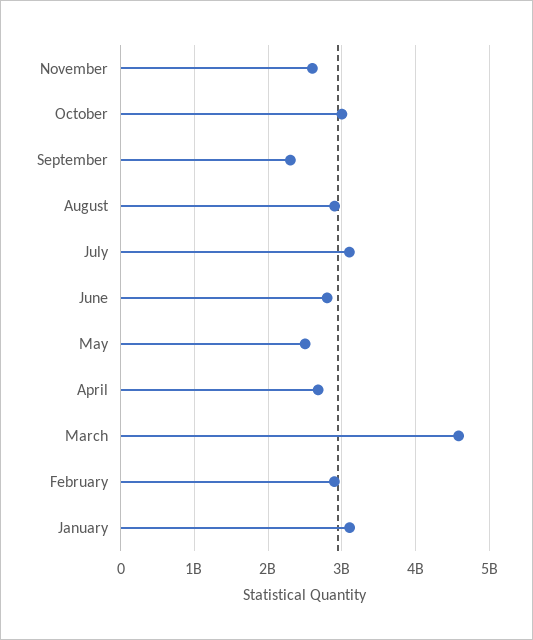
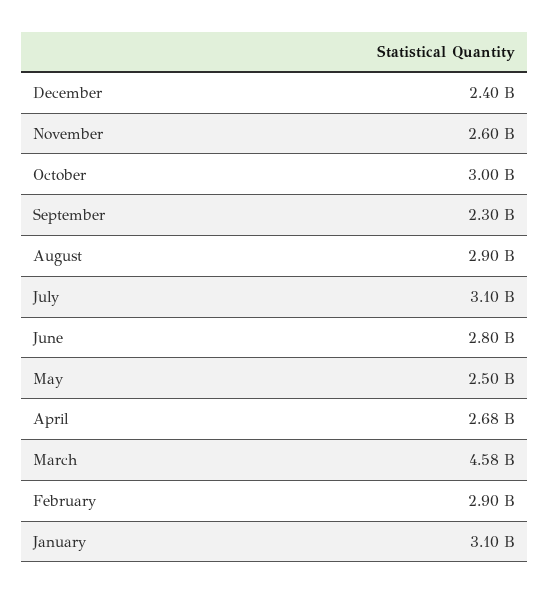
December: none -> 2400000000

